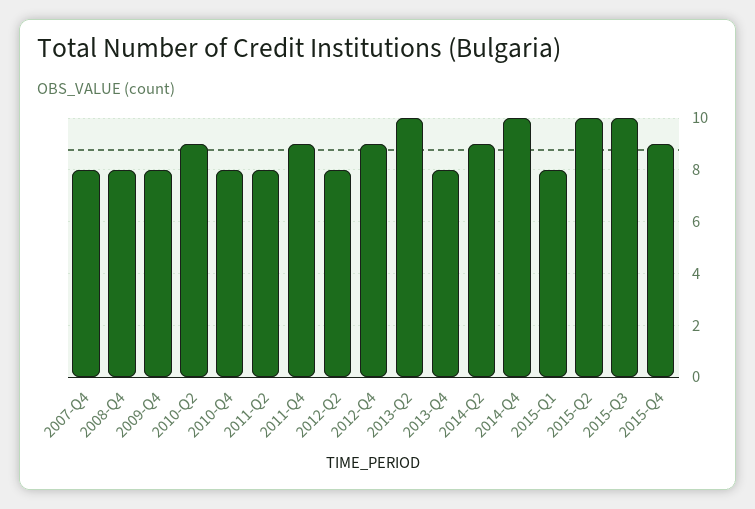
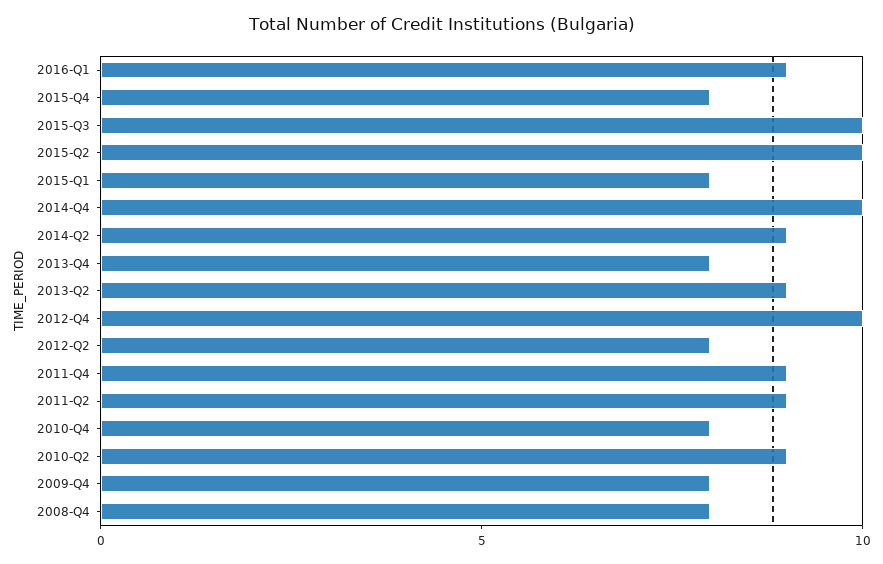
2007-Q4: 8 -> none
2011-Q2: 8 -> 9
2012-Q4: 9 -> 10
2013-Q2: 10 -> 9
2015-Q4: 9 -> 8
2016-Q1: none -> 9

